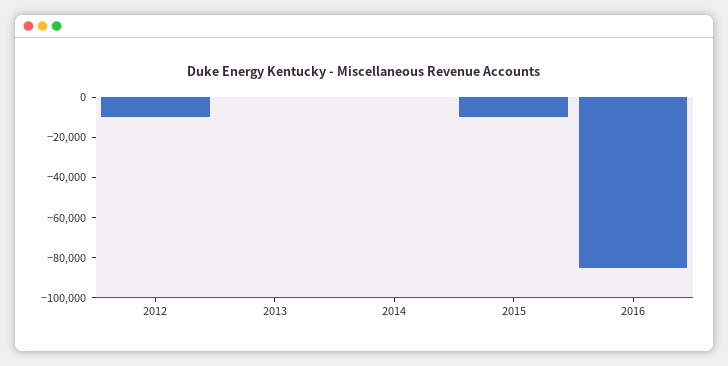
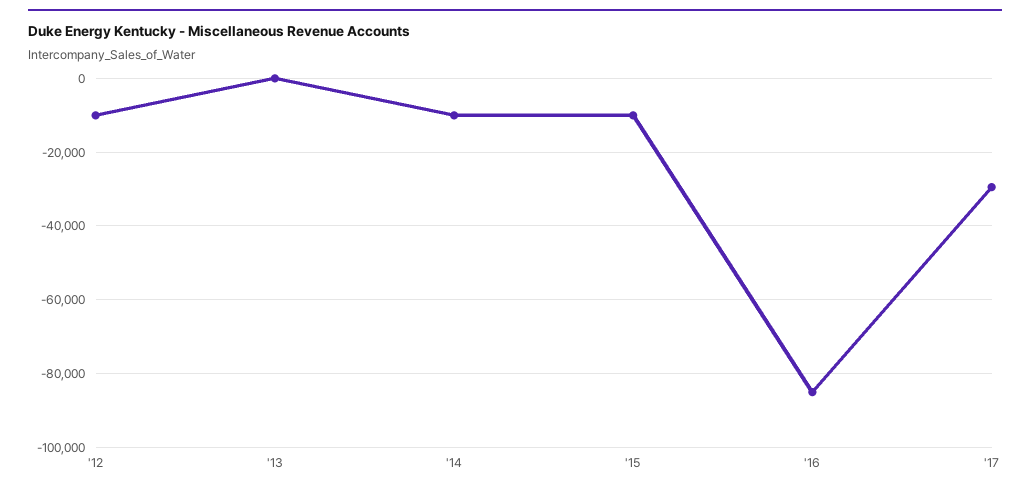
2014: 0 -> -10000
'17: none -> -30000

